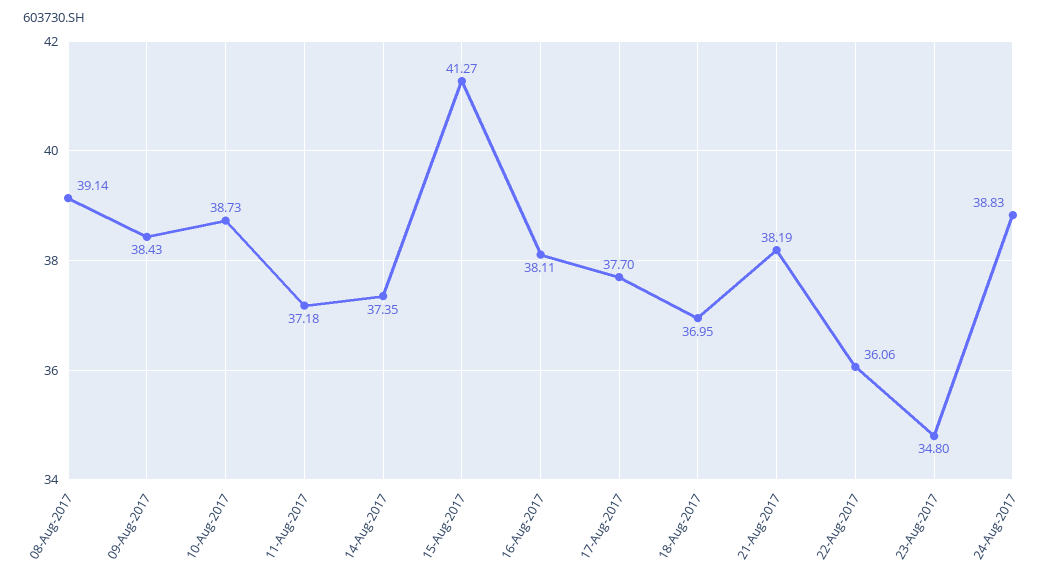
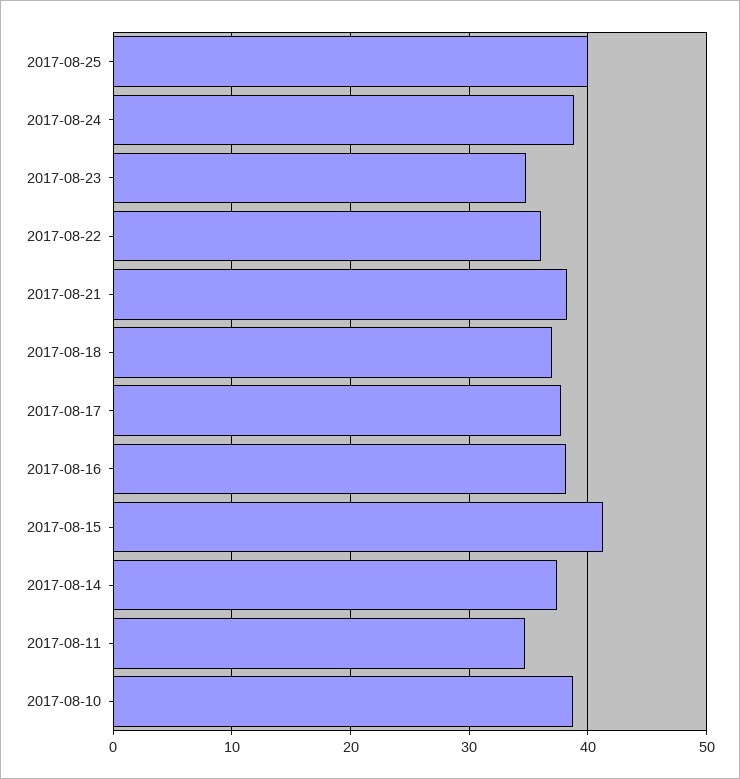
08-Aug-2017: 39.14 -> none
09-Aug-2017: 38.43 -> none
11-Aug-2017: 37.18 -> 35
2017-08-25: none -> 40

